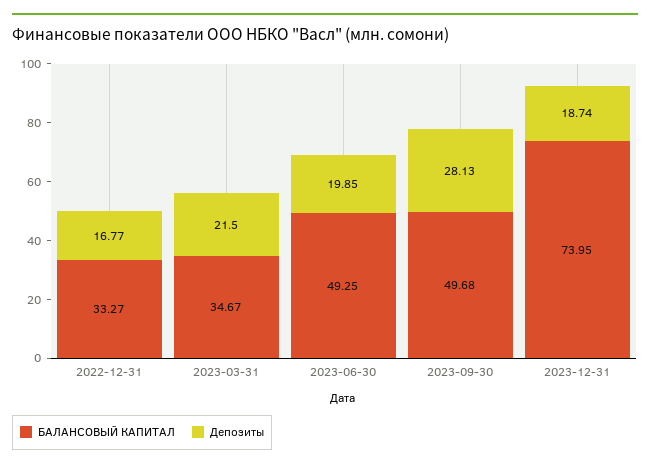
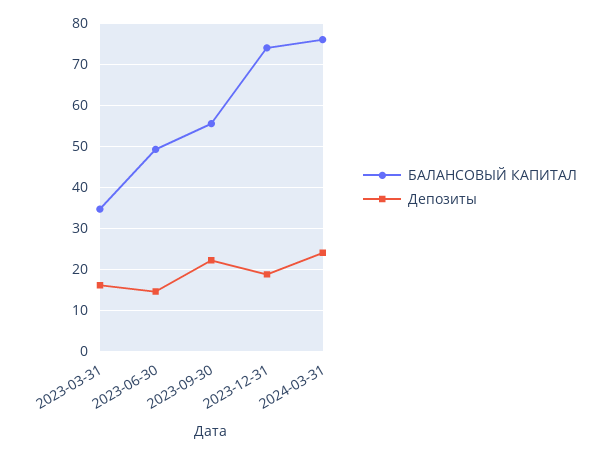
БАЛАНСОВЫЙ КАПИТАЛ, 2022-12-31: 33.27 -> none
Депозиты, 2022-12-31: 16.77 -> none
Депозиты, 2023-03-31: 21.5 -> 16
Депозиты, 2023-06-30: 19.85 -> 14
БАЛАНСОВЫЙ КАПИТАЛ, 2023-09-30: 49.68 -> 56
Депозиты, 2023-09-30: 28.13 -> 22
БАЛАНСОВЫЙ КАПИТАЛ, 2024-03-31: none -> 76
Депозиты, 2024-03-31: none -> 24

